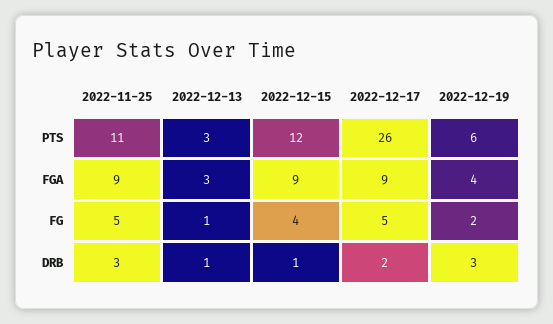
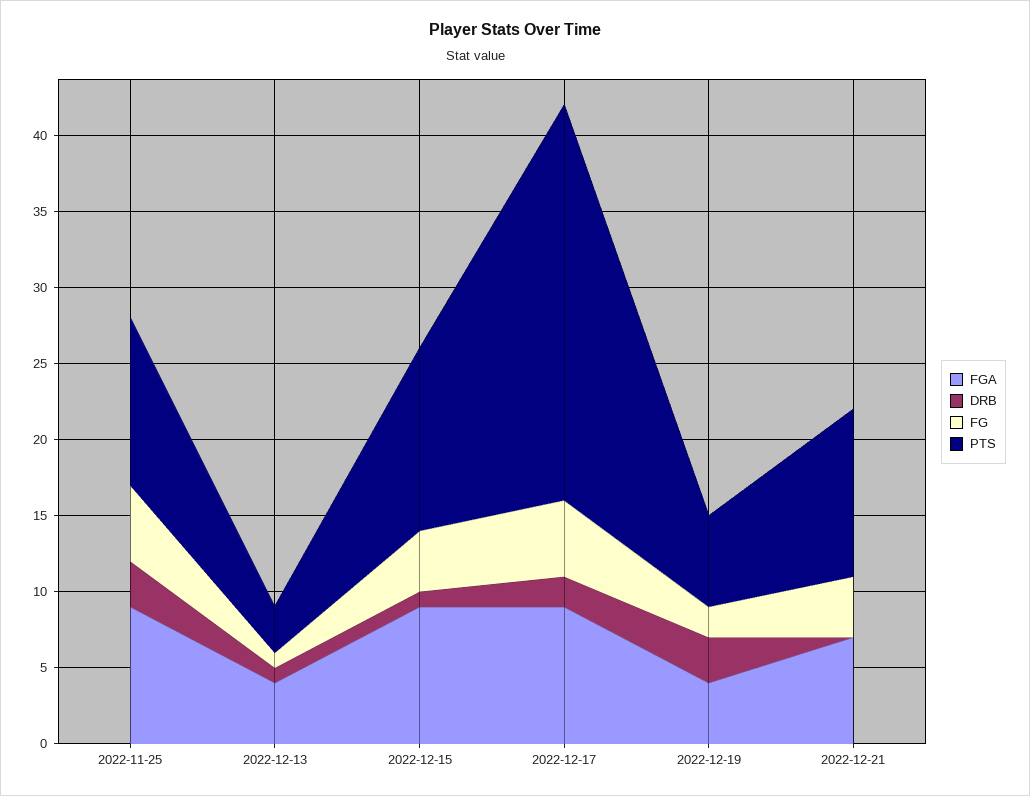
FGA, 2022-12-13: 3 -> 4
FGA, 2022-12-21: none -> 7
DRB, 2022-12-21: none -> 0
FG, 2022-12-21: none -> 4
PTS, 2022-12-21: none -> 11

